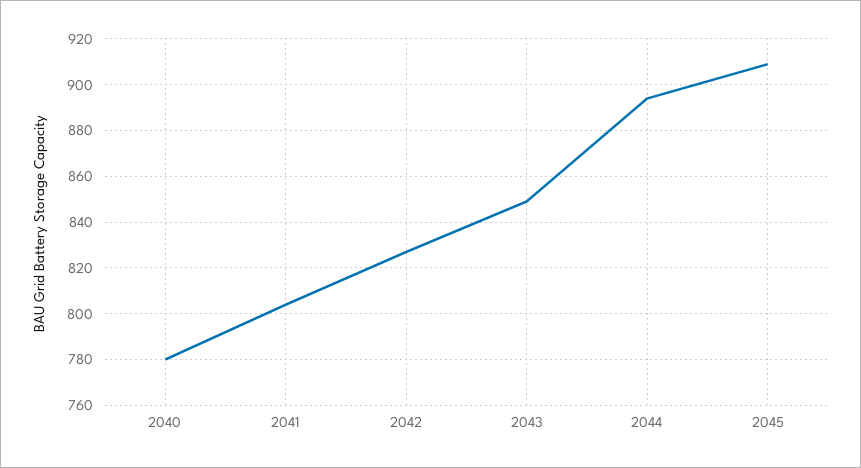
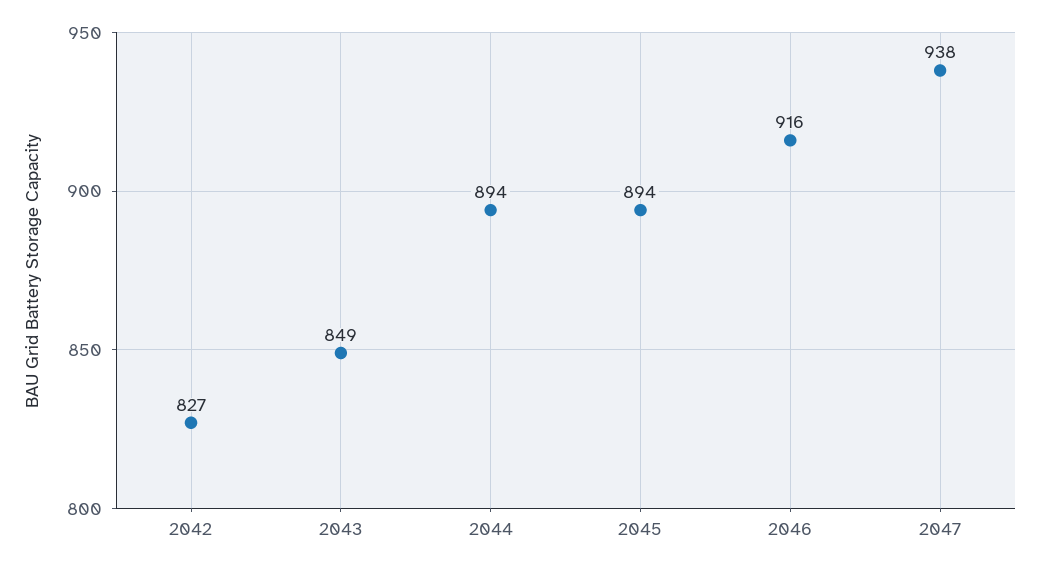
2040: 780 -> none
2041: 805 -> none
2045: 910 -> 894
2046: none -> 916
2047: none -> 938

